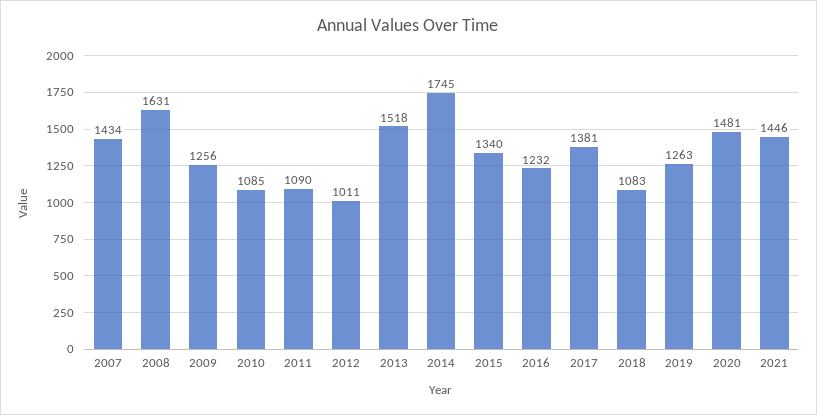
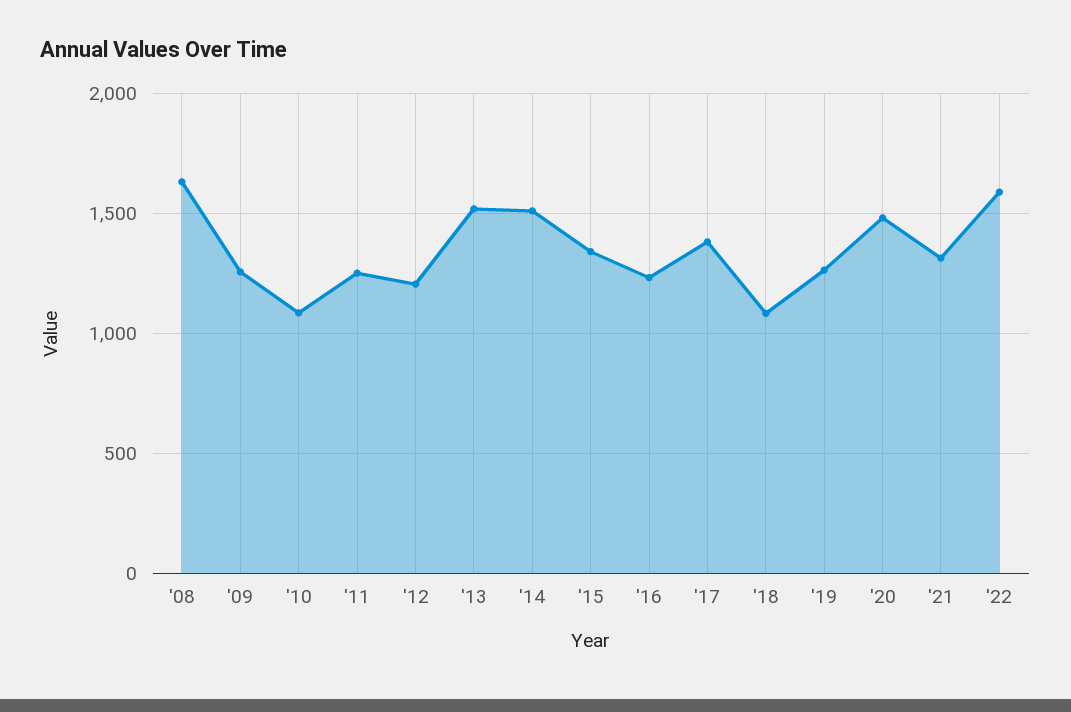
2007: 1434 -> none
2011: 1090 -> 1250
2012: 1011 -> 1200
2014: 1745 -> 1500
2021: 1446 -> 1300
'22: none -> 1600

